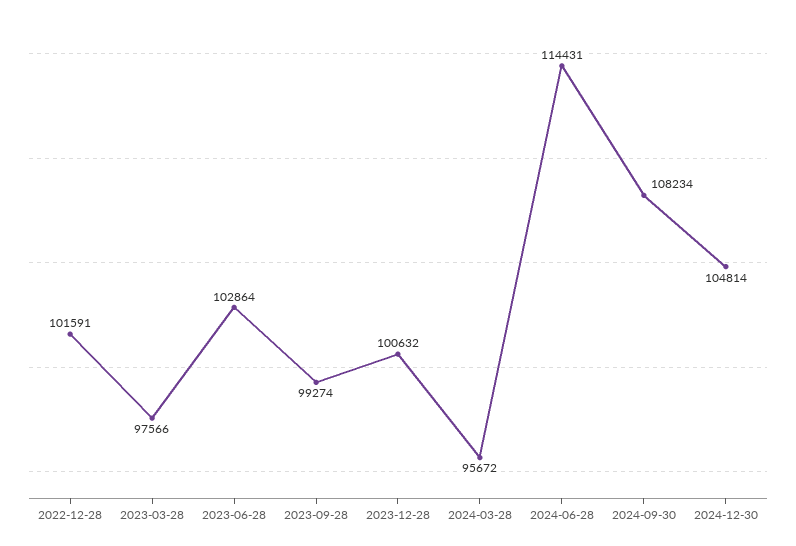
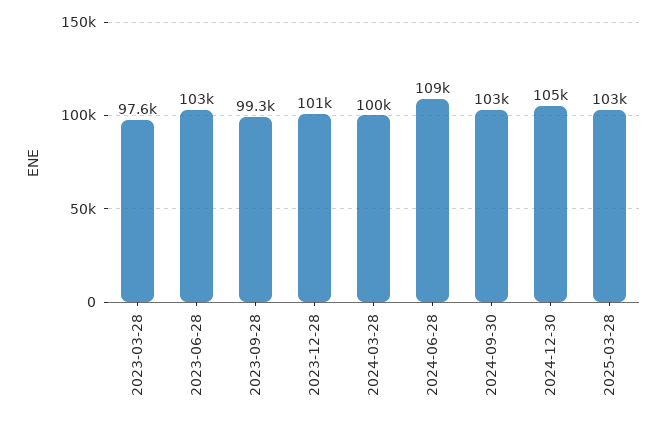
2022-12-28: 101591 -> none
2024-03-28: 95672 -> 100000
2024-06-28: 114431 -> 109000
2024-09-30: 108234 -> 103000
2025-03-28: none -> 103000

